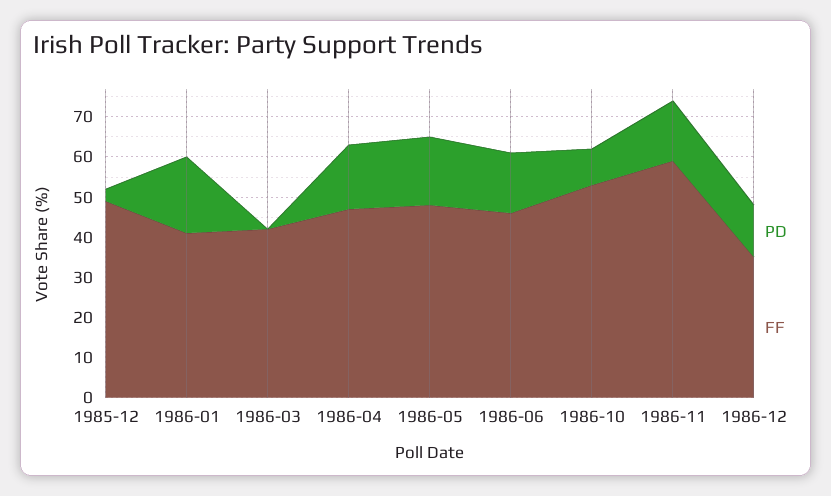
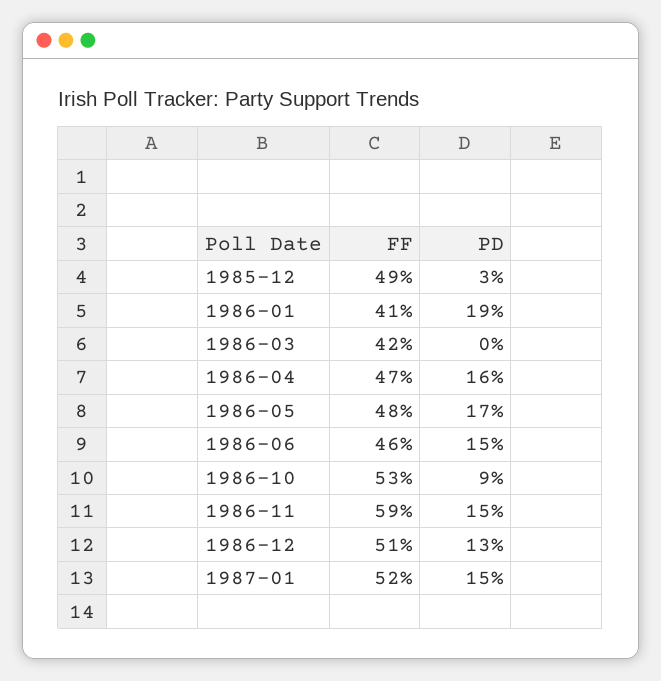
FF, 1986-12: 35 -> 51
FF, 1987-01: none -> 52
PD, 1987-01: none -> 15

